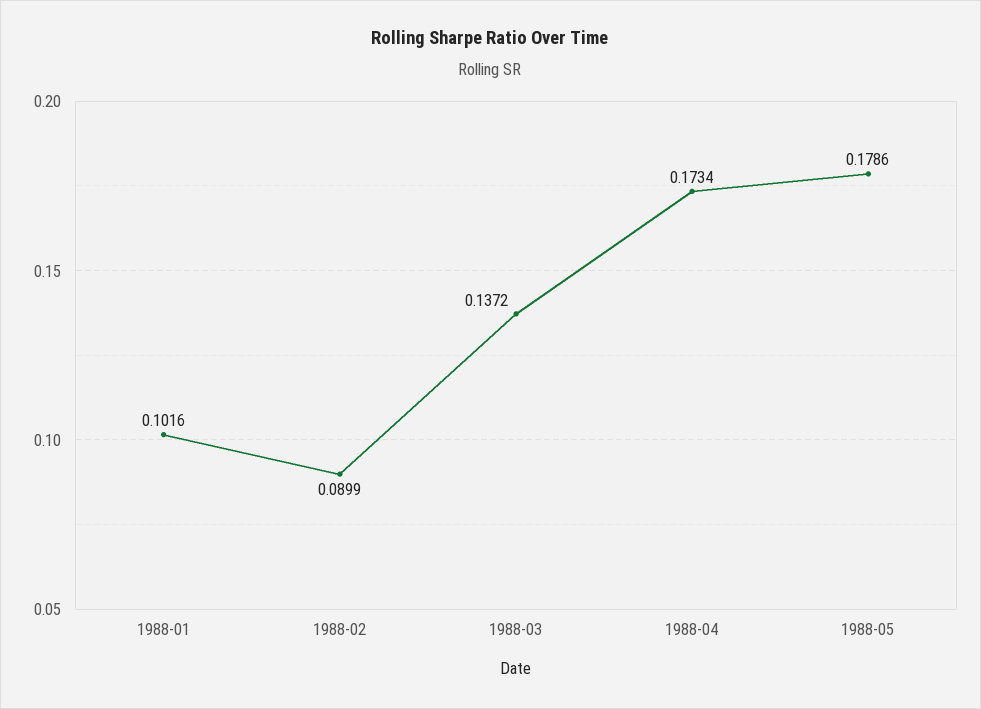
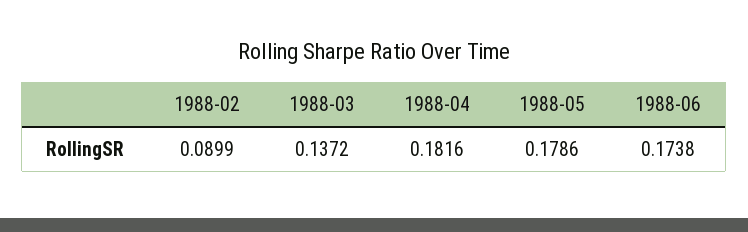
1988-01: 0.1016 -> none
1988-04: 0.1734 -> 0.1816
1988-06: none -> 0.1738

